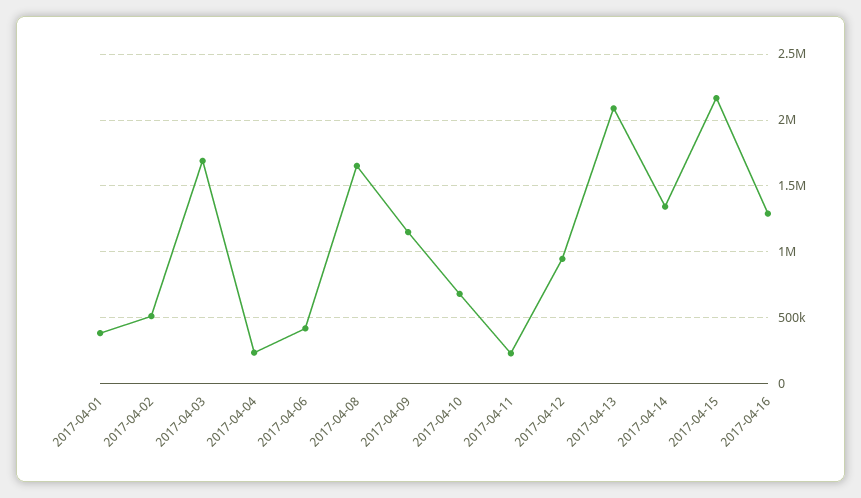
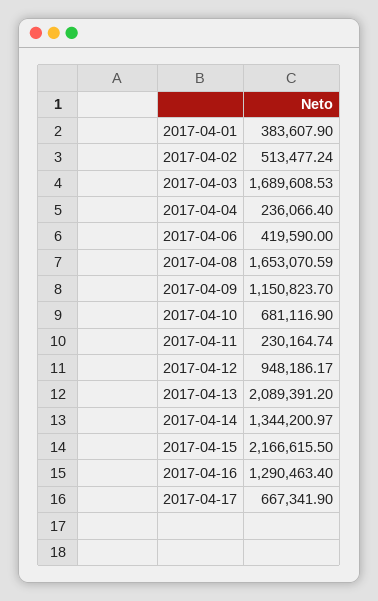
2017-04-17: none -> 667341.9

